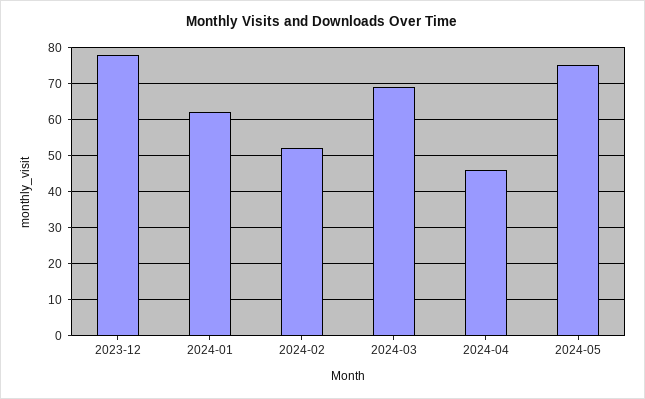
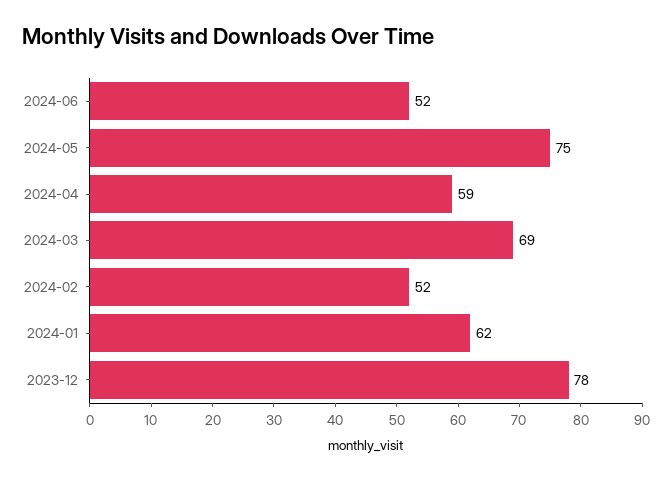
2024-04: 45 -> 59
2024-06: none -> 52

